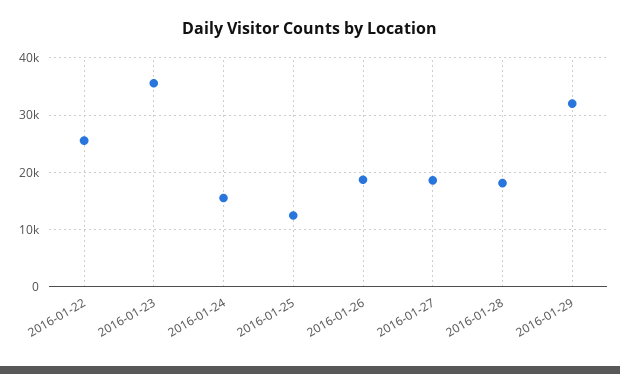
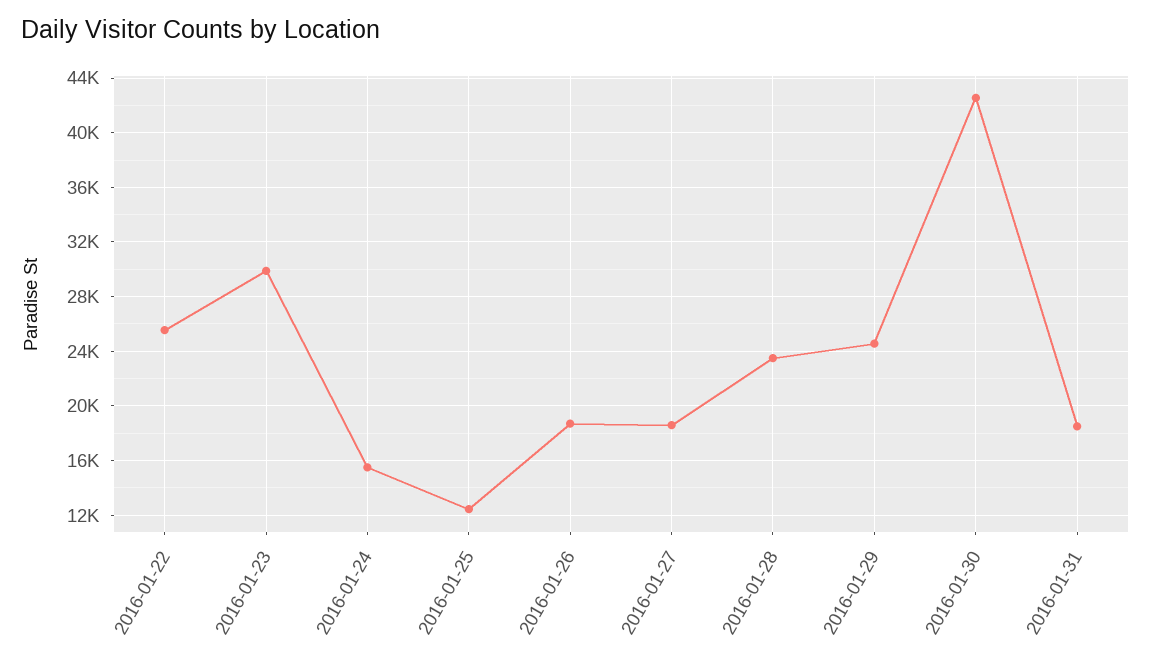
2016-01-23: 36000 -> 30000
2016-01-28: 18000 -> 23500
2016-01-29: 32000 -> 24500
2016-01-30: none -> 42500
2016-01-31: none -> 18500

